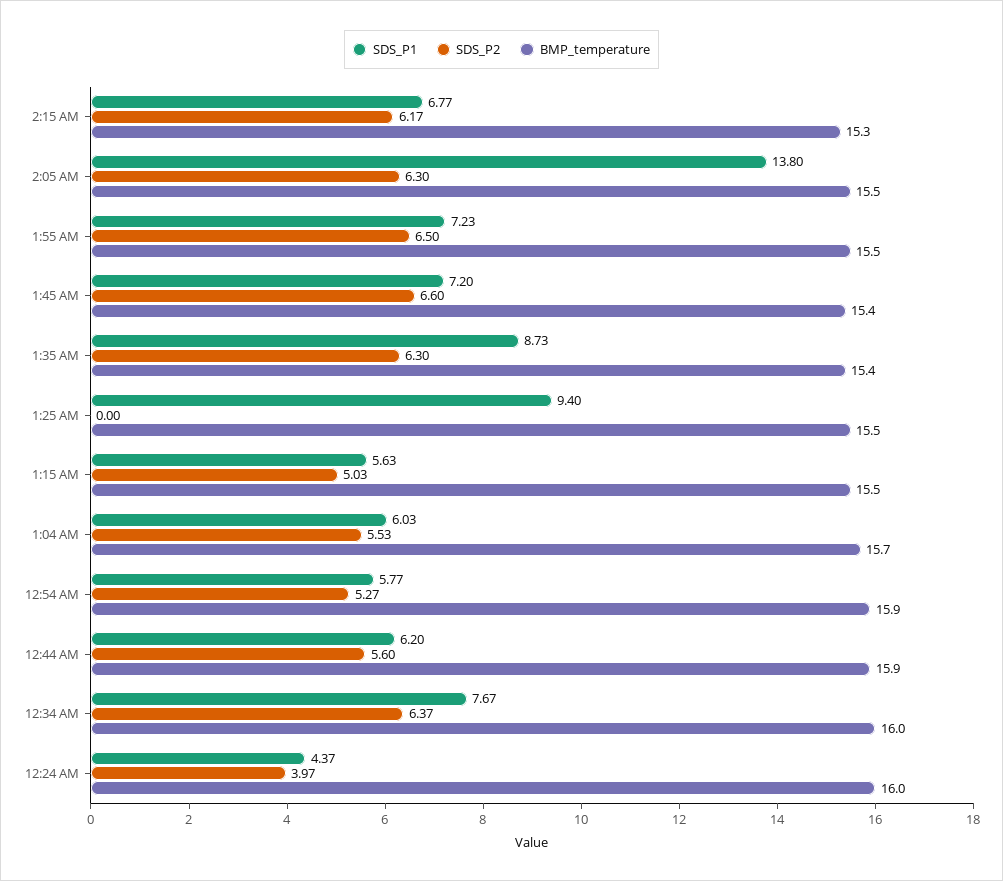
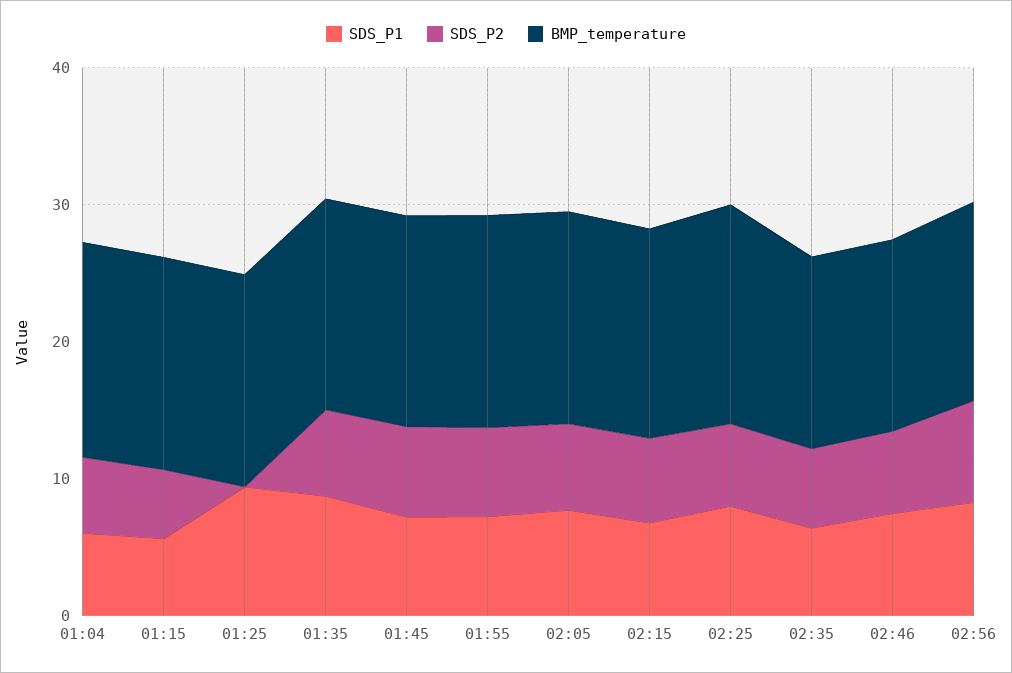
SDS_P1, 2:05 AM: 13.8 -> 8
SDS_P1, 12:54 AM: 5.77 -> none
SDS_P2, 12:54 AM: 5.27 -> none
BMP_temperature, 12:54 AM: 15.9 -> none
SDS_P1, 12:44 AM: 6.2 -> none
SDS_P2, 12:44 AM: 5.6 -> none
BMP_temperature, 12:44 AM: 15.9 -> none
SDS_P1, 12:34 AM: 7.67 -> none
SDS_P2, 12:34 AM: 6.37 -> none
BMP_temperature, 12:34 AM: 16 -> none
SDS_P1, 12:24 AM: 4.37 -> none
SDS_P2, 12:24 AM: 3.97 -> none
BMP_temperature, 12:24 AM: 16 -> none
SDS_P1, 02:25: none -> 8
SDS_P2, 02:25: none -> 6
BMP_temperature, 02:25: none -> 16
SDS_P1, 02:35: none -> 6
SDS_P2, 02:35: none -> 6
BMP_temperature, 02:35: none -> 14
SDS_P1, 02:46: none -> 8
SDS_P2, 02:46: none -> 6
BMP_temperature, 02:46: none -> 14
SDS_P1, 02:56: none -> 8
SDS_P2, 02:56: none -> 8
BMP_temperature, 02:56: none -> 14

